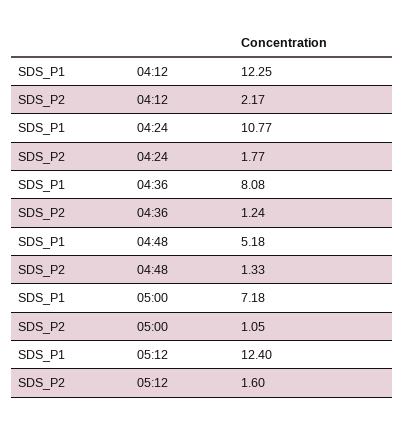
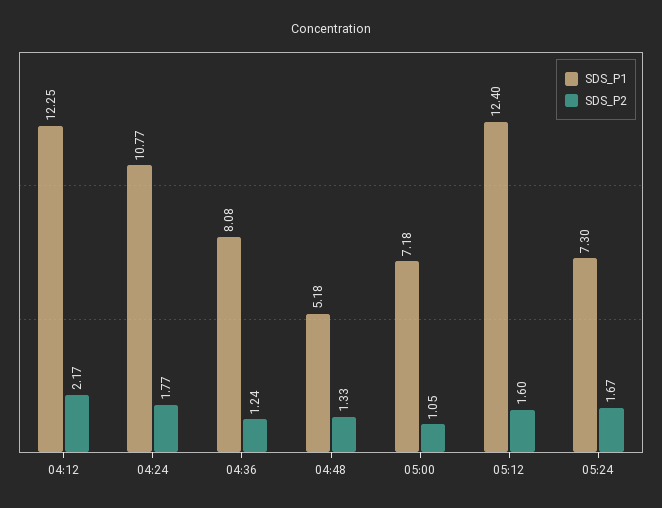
SDS_P1, 05:24: none -> 7.3
SDS_P2, 05:24: none -> 1.67

